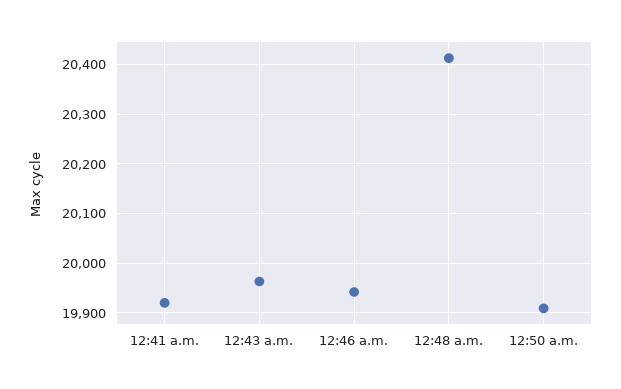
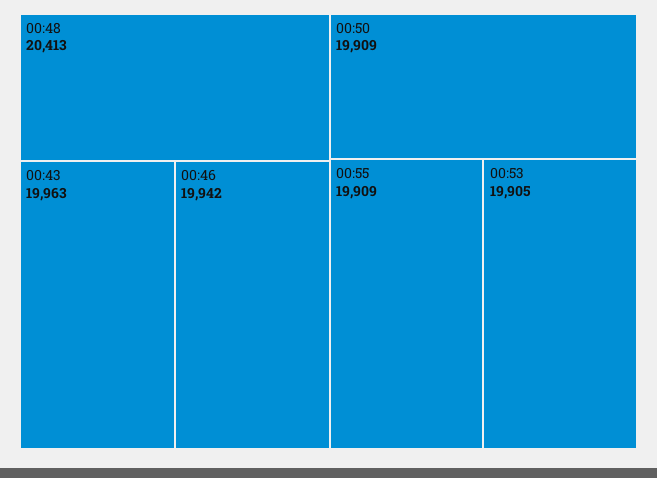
12:41 a.m.: 19920 -> none
00:55: none -> 19909
00:53: none -> 19905

